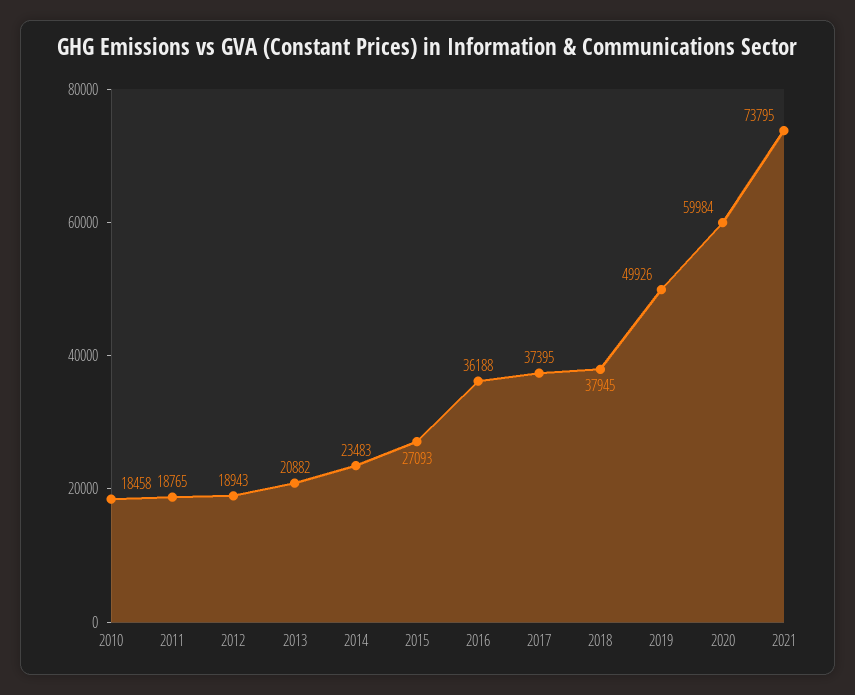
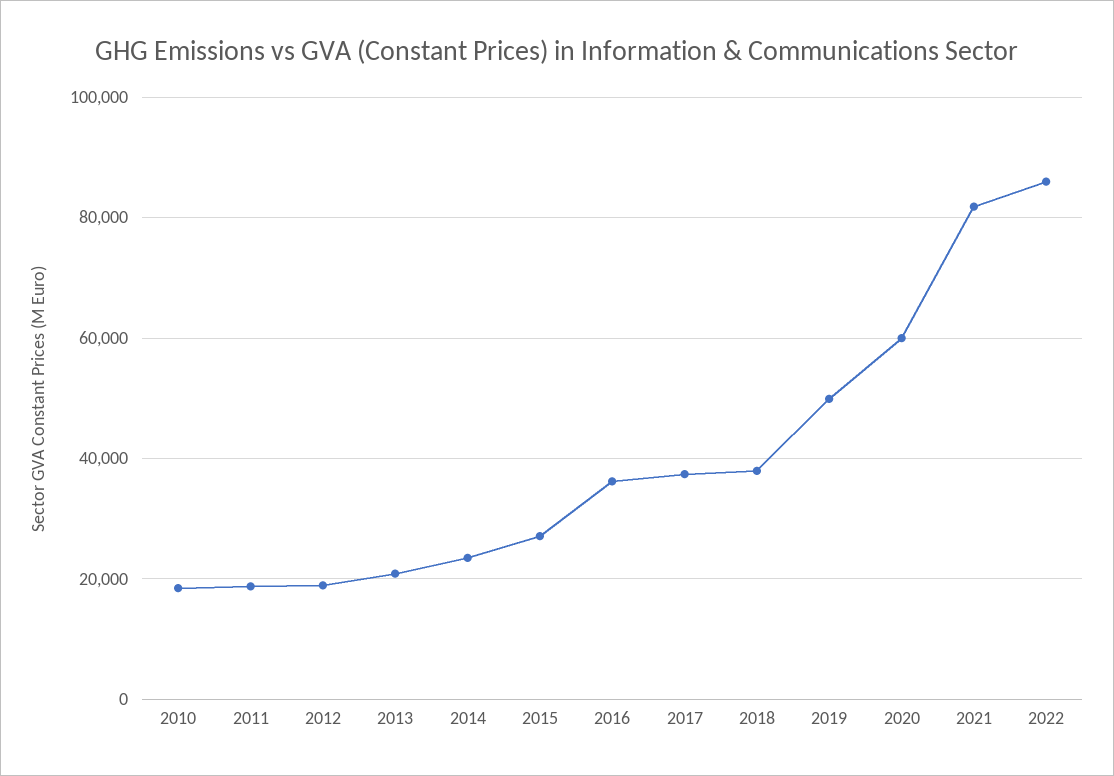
2021: 73795 -> 82000
2022: none -> 86000

